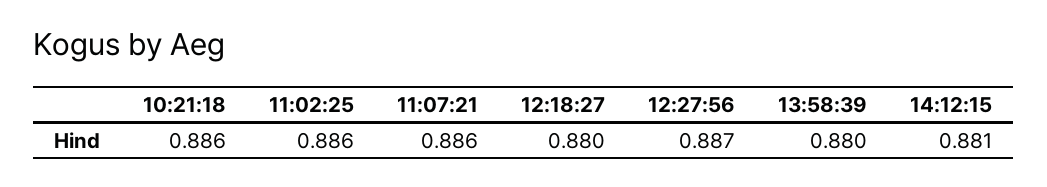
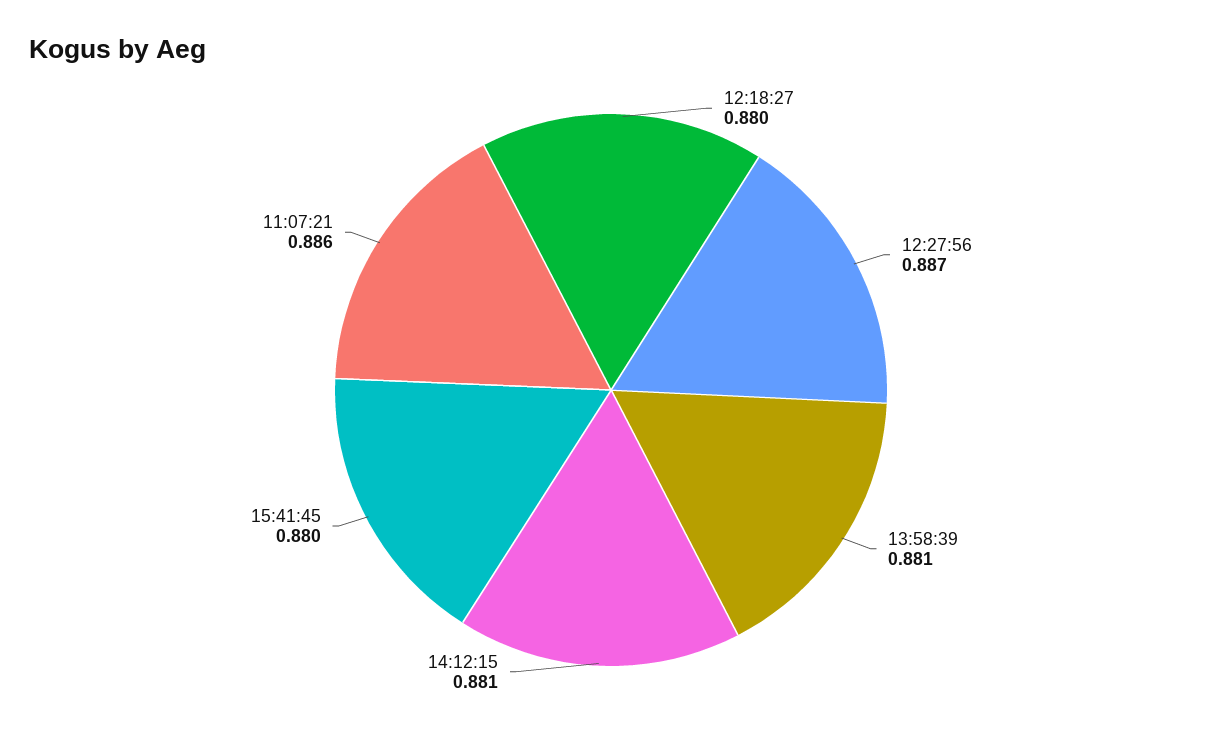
10:21:18: 0.886 -> none
11:02:25: 0.886 -> none
13:58:39: 0.88 -> 0.881
15:41:45: none -> 0.88

